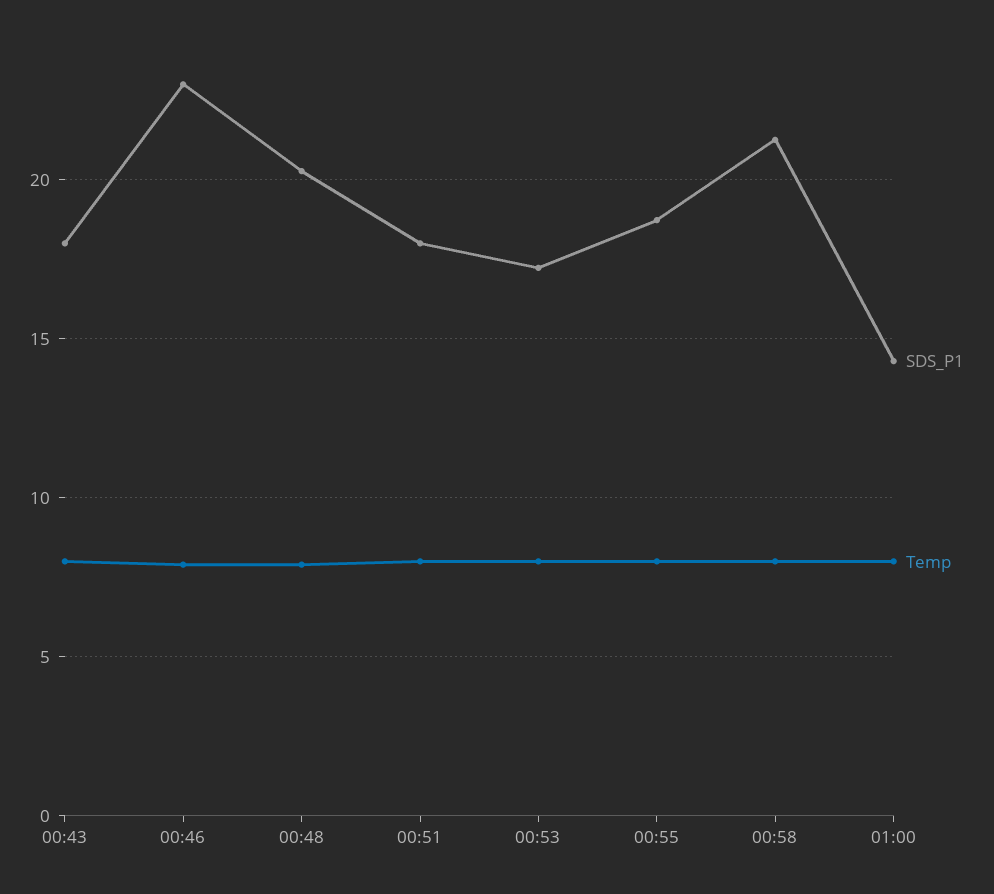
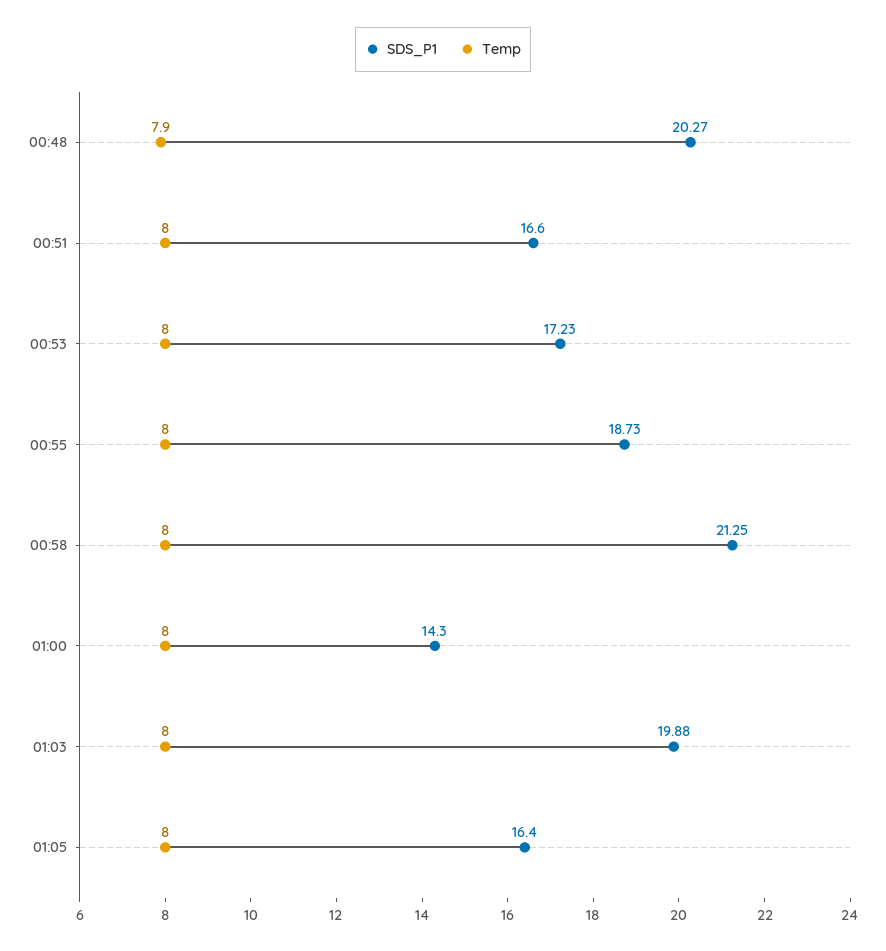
SDS_P1, 00:43: 18 -> none
Temp, 00:43: 8 -> none
SDS_P1, 00:46: 23 -> none
Temp, 00:46: 8 -> none
SDS_P1, 00:51: 18 -> 16.6
SDS_P1, 01:03: none -> 19.88
Temp, 01:03: none -> 8
SDS_P1, 01:05: none -> 16.4
Temp, 01:05: none -> 8

